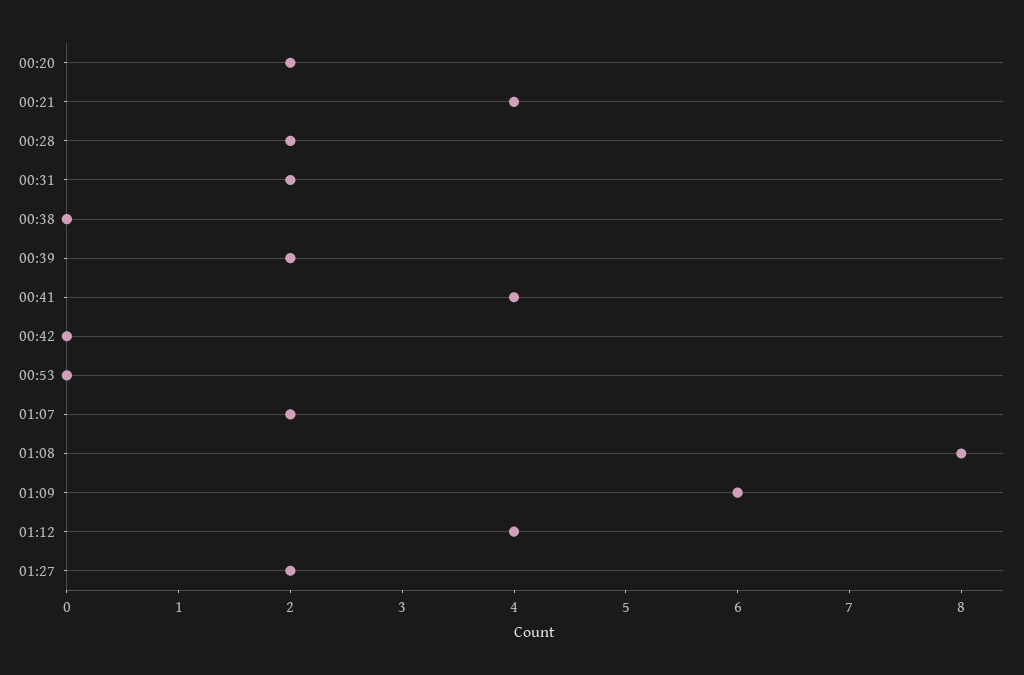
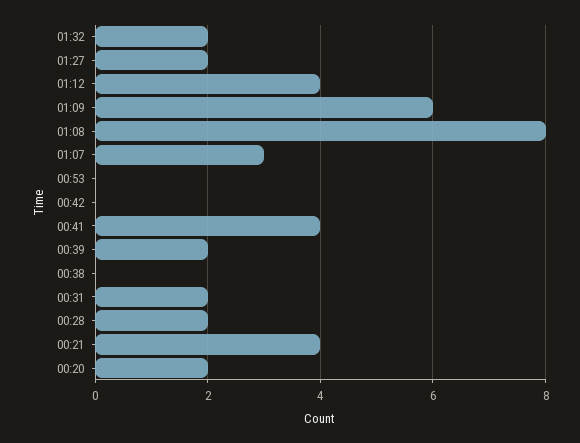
01:07: 2 -> 3
01:32: none -> 2

